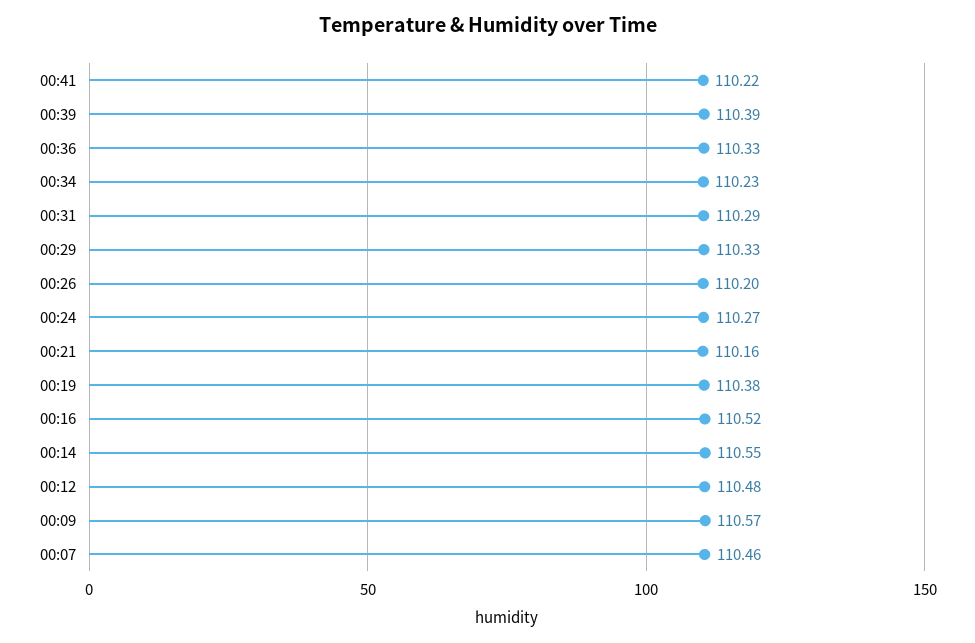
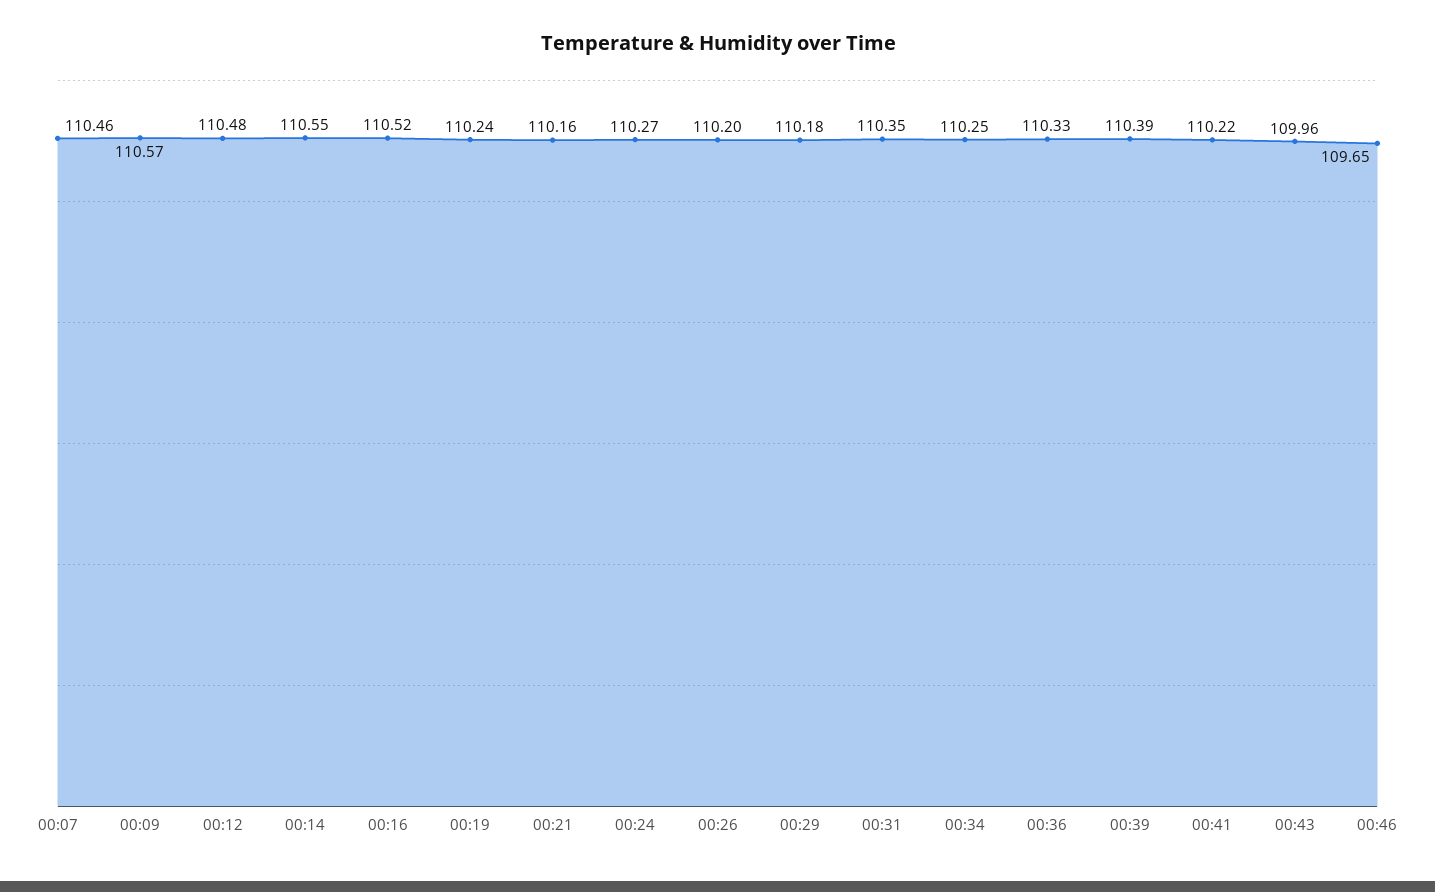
00:34: 110.23 -> 110.25
00:31: 110.29 -> 110.35
00:29: 110.33 -> 110.18
00:19: 110.38 -> 110.24
00:43: none -> 109.96
00:46: none -> 109.65

